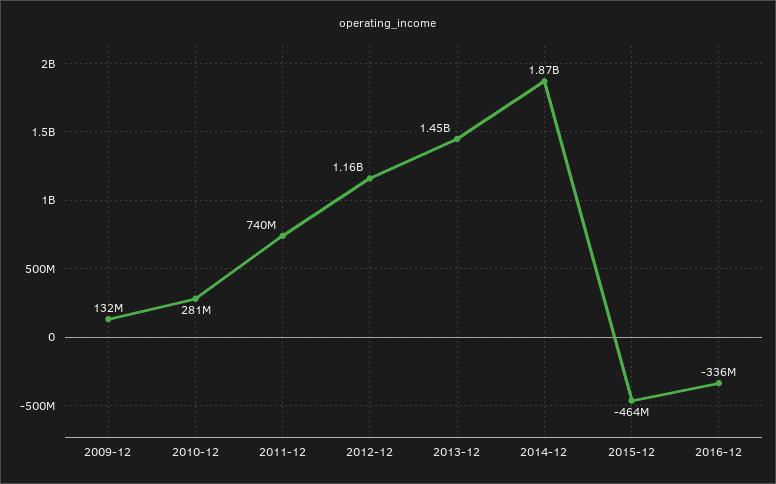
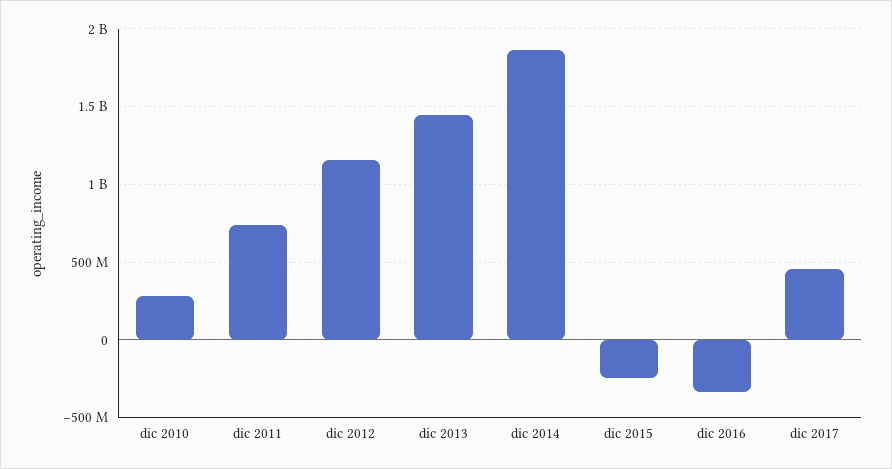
2009-12: 132000000 -> none
2015-12: -464000000 -> -250000000
dic 2017: none -> 450000000

